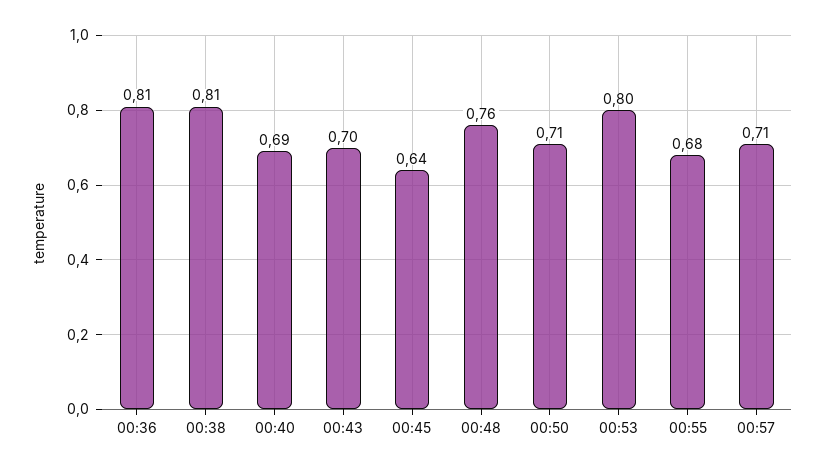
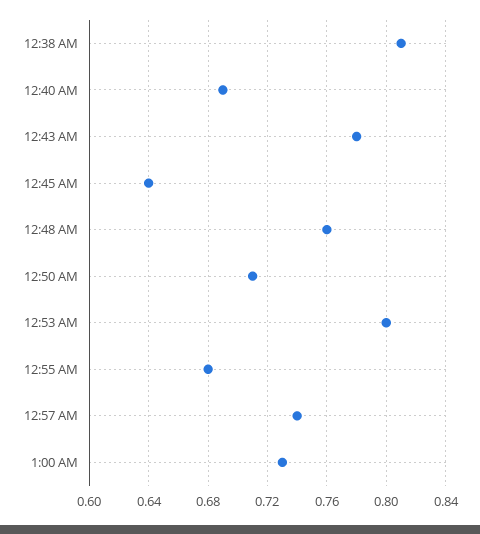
00:36: 0.81 -> none
00:43: 0.7 -> 0.78
00:57: 0.71 -> 0.74
1:00 AM: none -> 0.73

